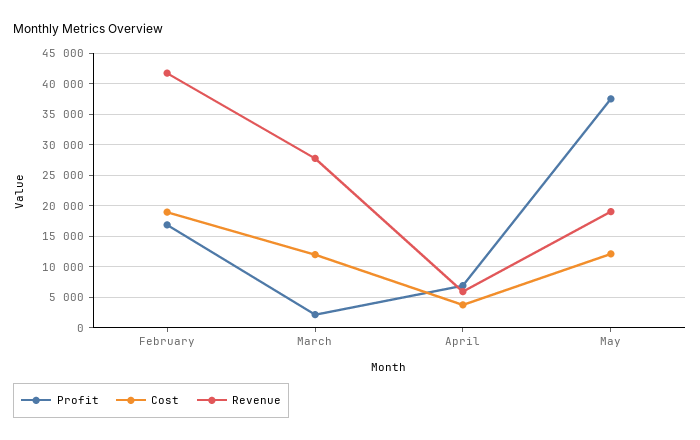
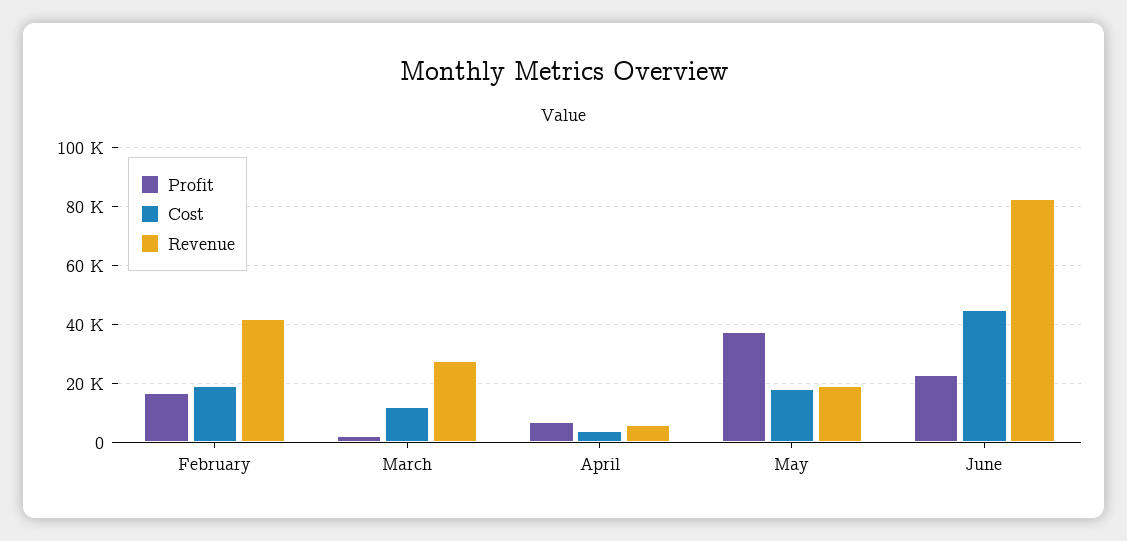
Cost, May: 12000 -> 17500
Profit, June: none -> 22500
Cost, June: none -> 45000
Revenue, June: none -> 82500

